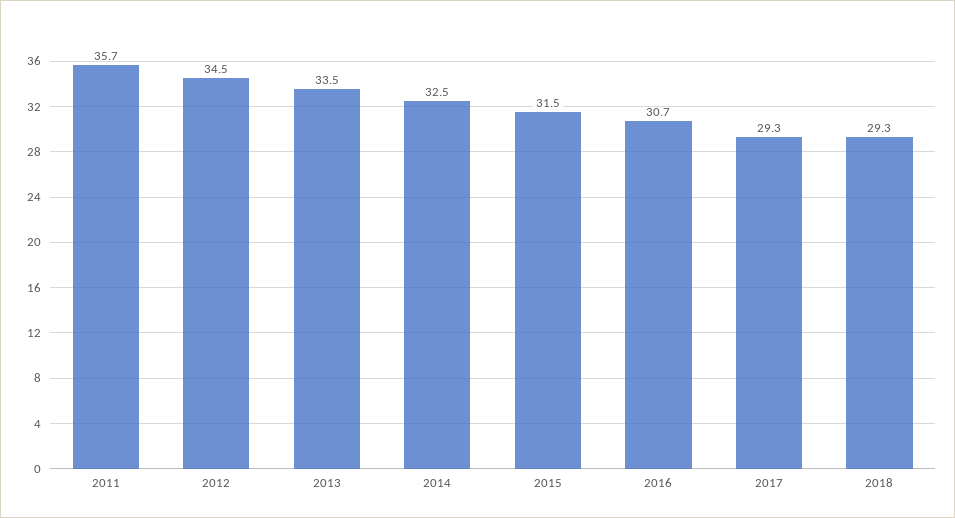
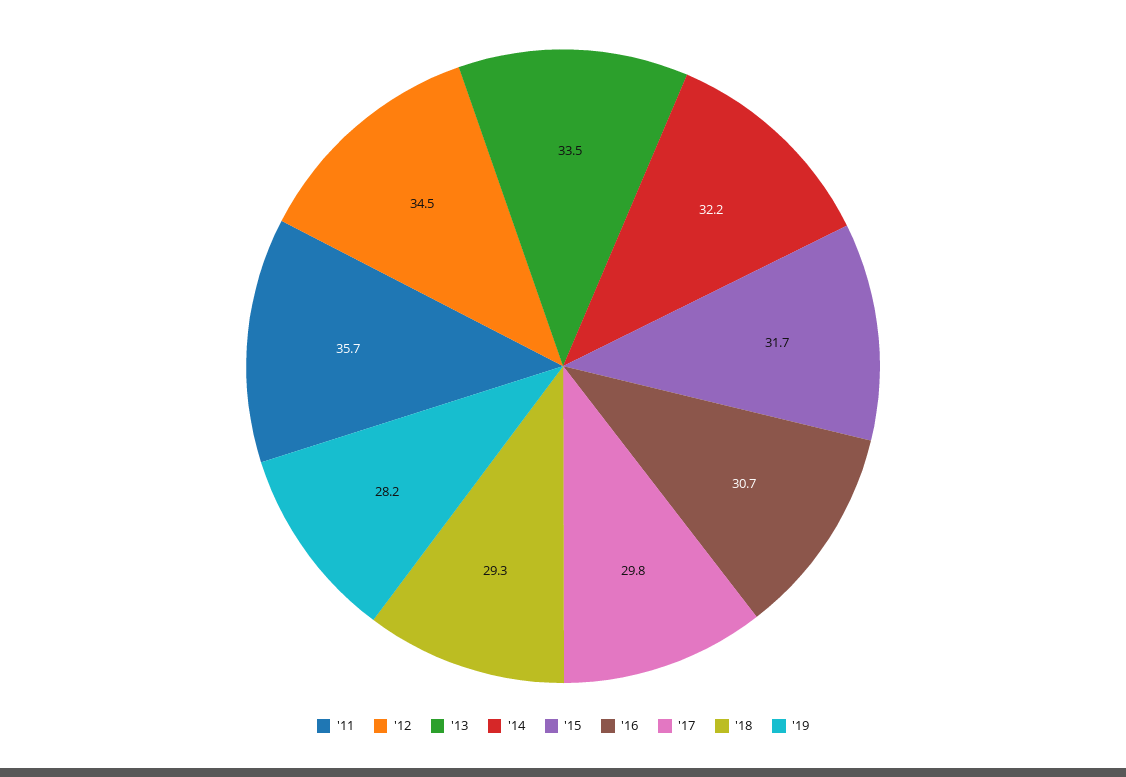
2014: 32.5 -> 32.2
2015: 31.5 -> 31.7
2017: 29.3 -> 29.8
'19: none -> 28.2

